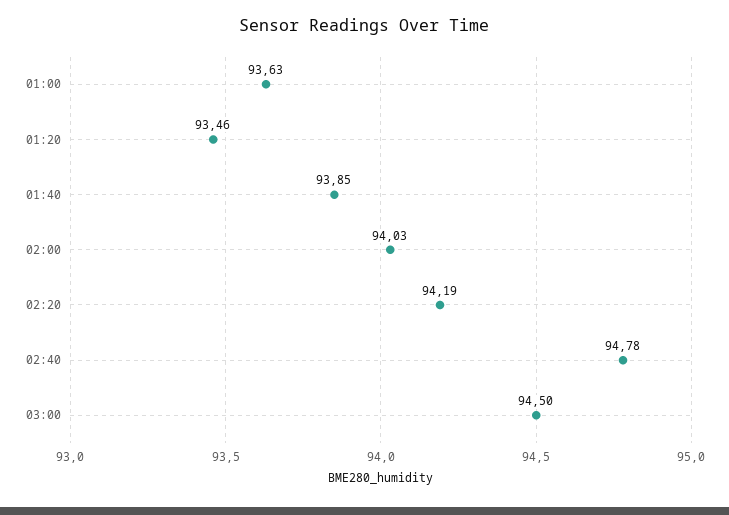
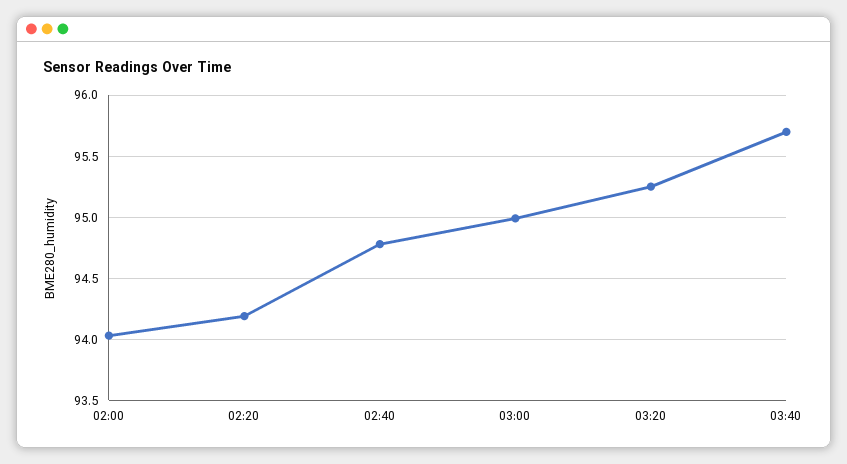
01:00: 93.63 -> none
01:20: 93.46 -> none
01:40: 93.85 -> none
03:00: 94.5 -> 95
03:20: none -> 95.25
03:40: none -> 95.7

